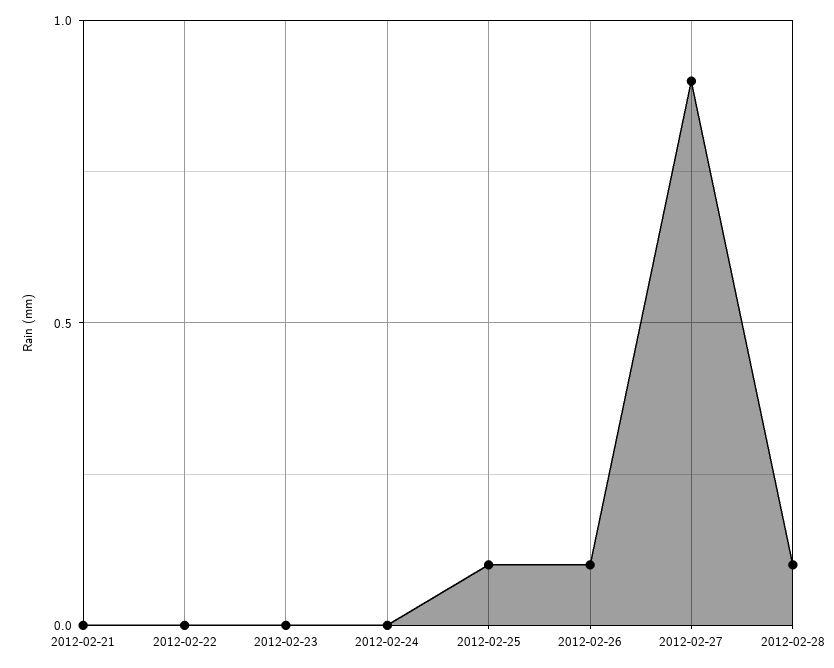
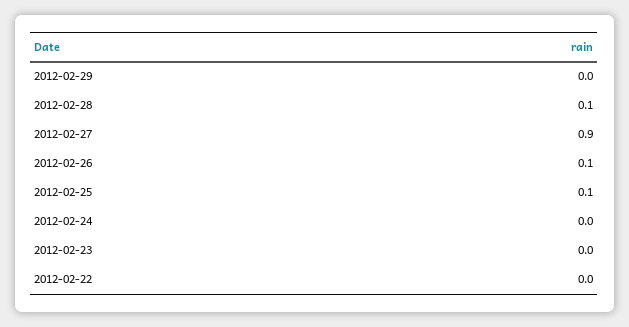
2012-02-21: 0 -> none
2012-02-29: none -> 0

